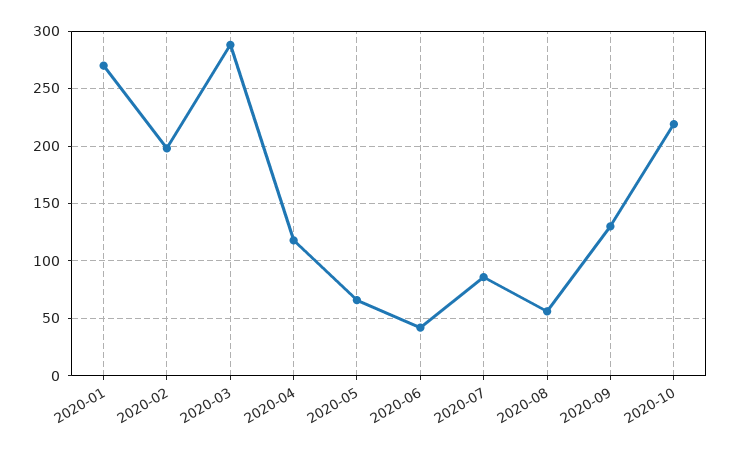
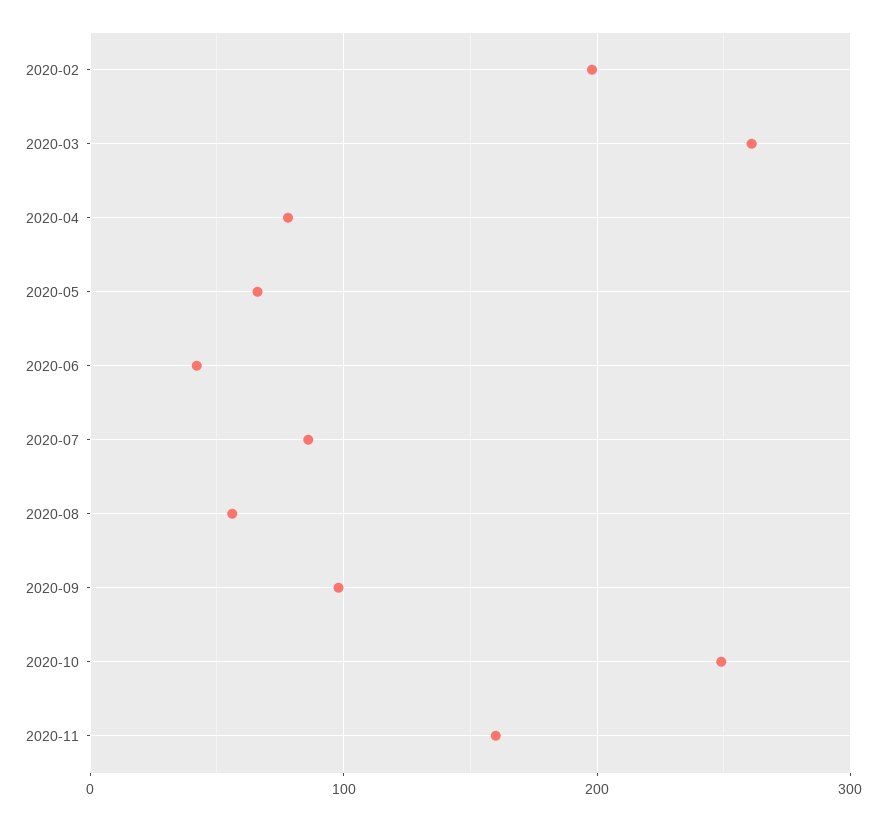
2020-01: 270 -> none
2020-03: 290 -> 260
2020-04: 120 -> 80
2020-09: 130 -> 100
2020-10: 220 -> 250
2020-11: none -> 160

